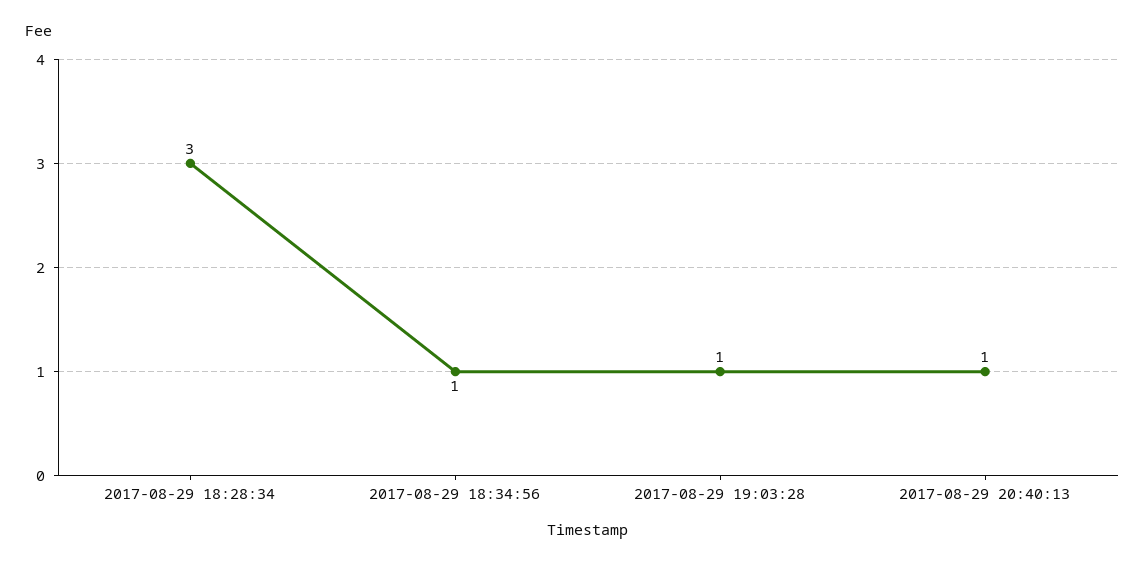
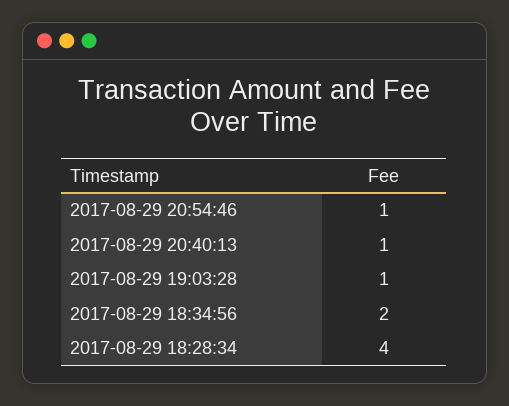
2017-08-29 18:28:34: 3 -> 4
2017-08-29 18:34:56: 1 -> 2
2017-08-29 20:54:46: none -> 1

